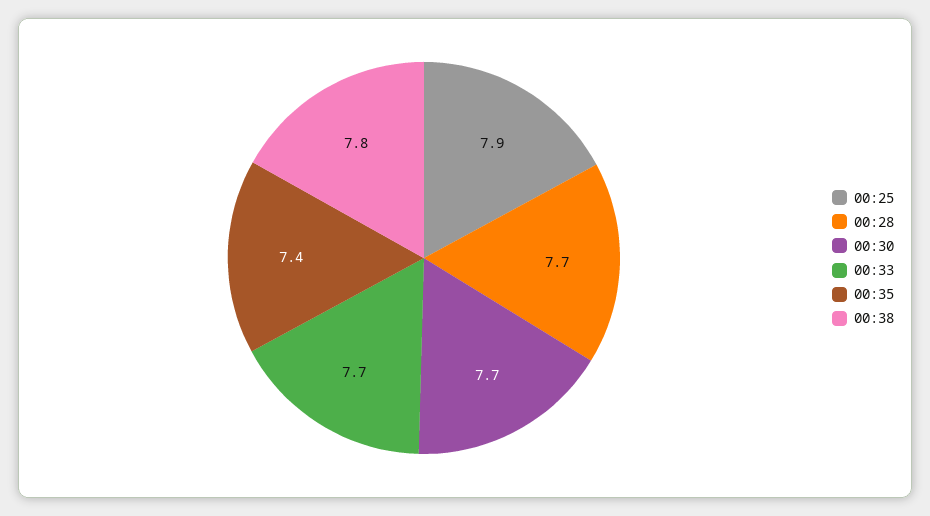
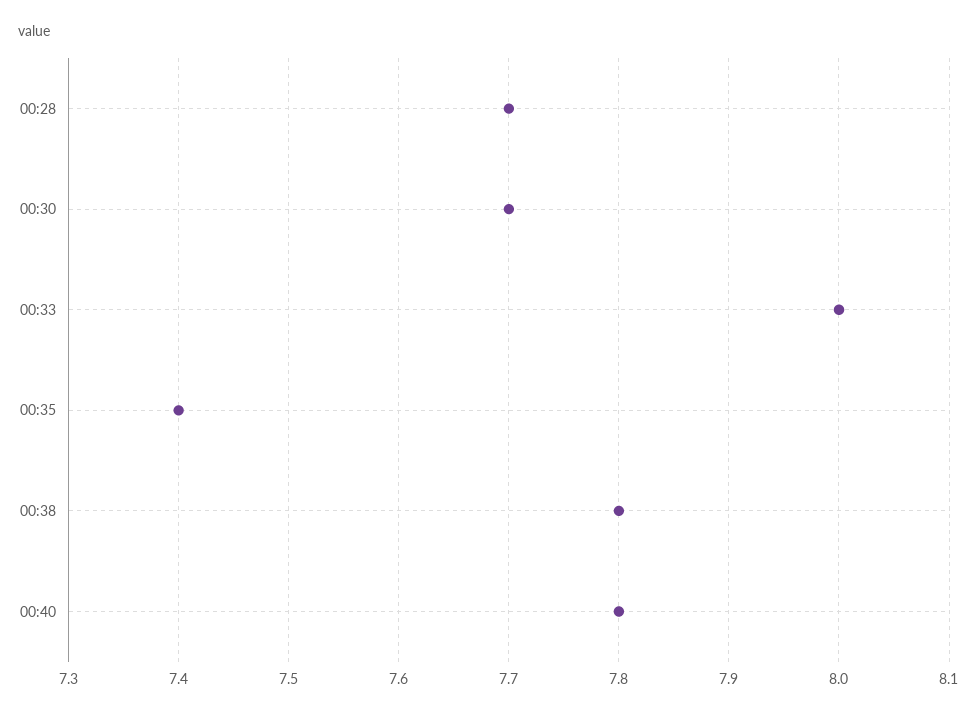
00:25: 7.9 -> none
00:33: 7.7 -> 8
00:40: none -> 7.8

